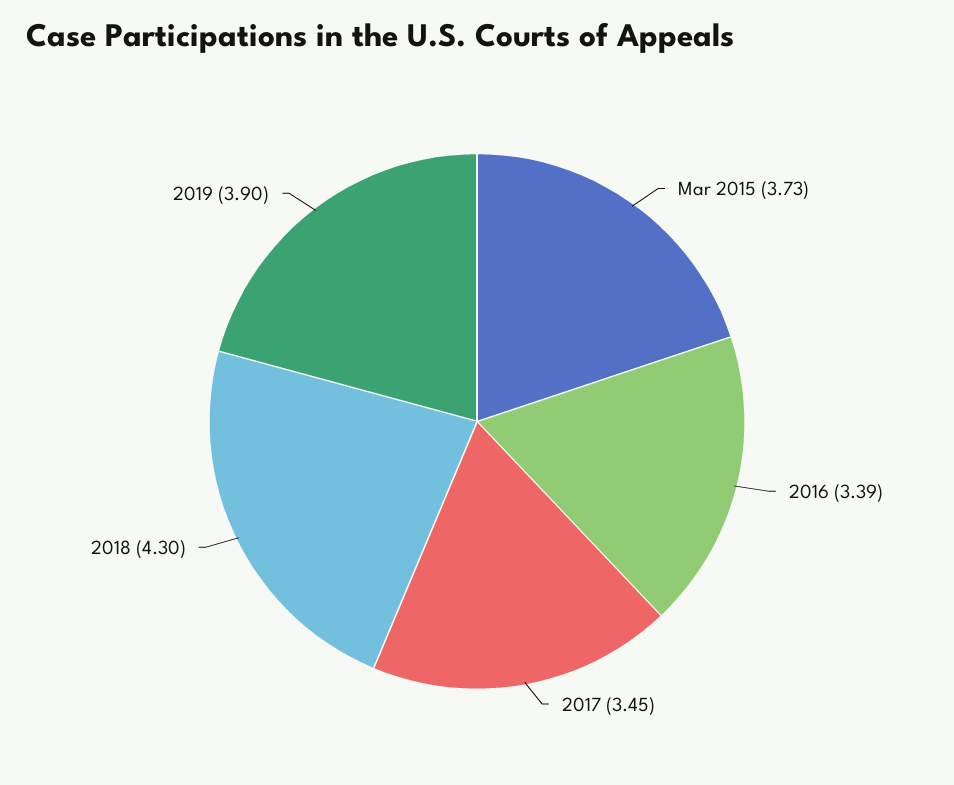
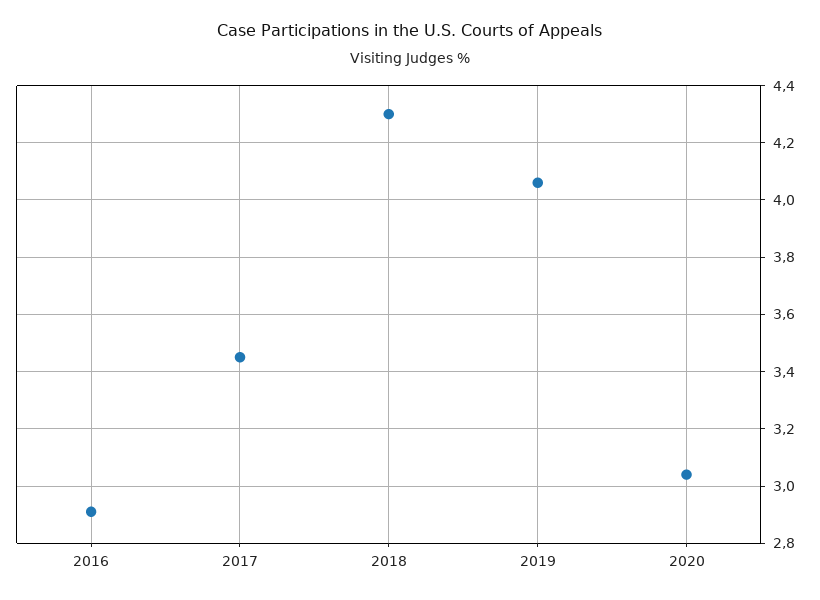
Mar 2015: 3.73 -> none
2016: 3.39 -> 2.9
2019: 3.9 -> 4.05
2020: none -> 3.05

